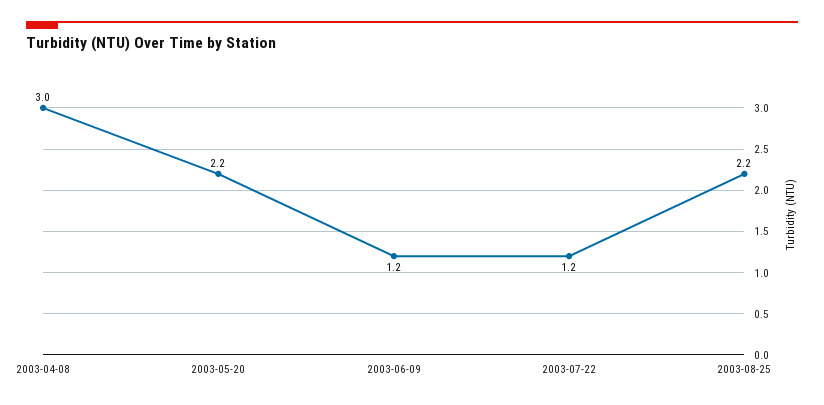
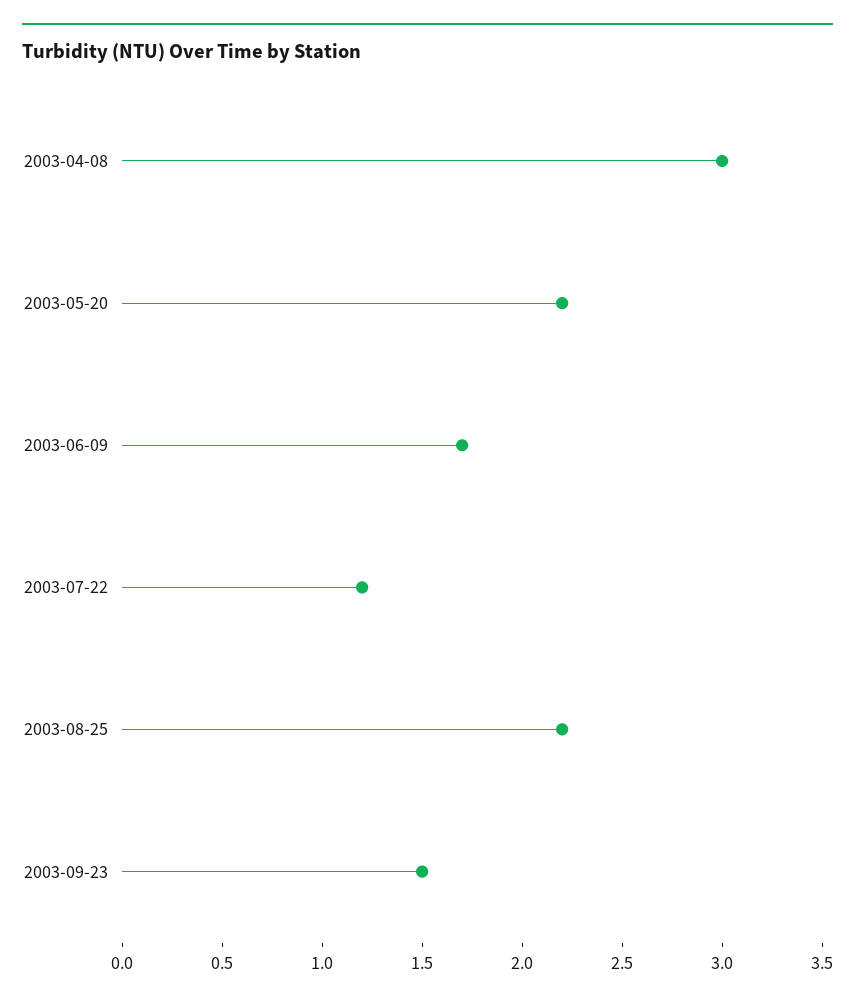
2003-06-09: 1.2 -> 1.7
2003-09-23: none -> 1.5

